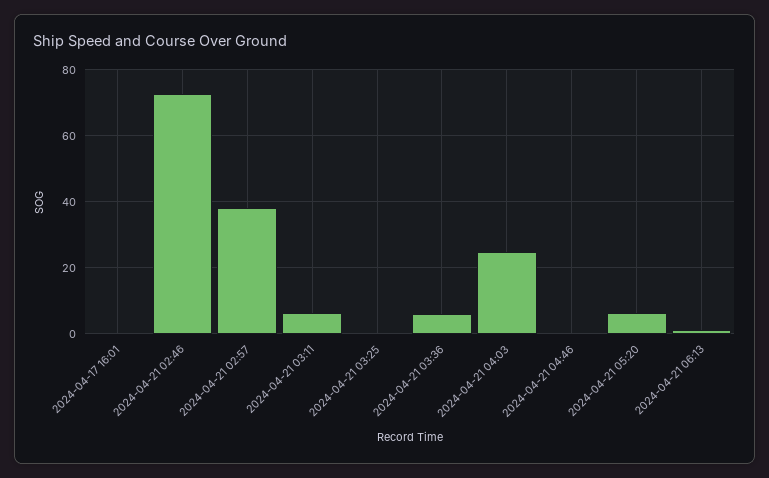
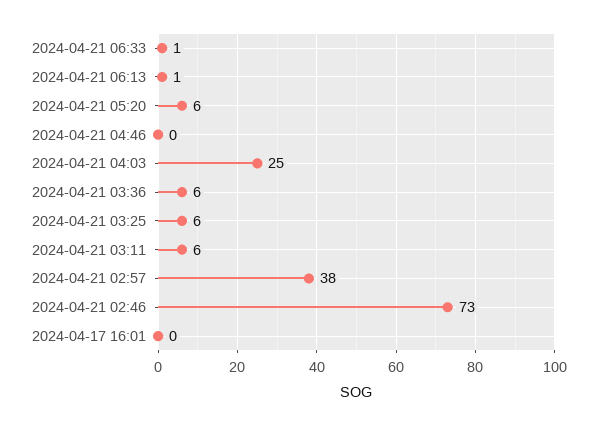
2024-04-21 03:25: 0 -> 6
2024-04-21 06:33: none -> 1

